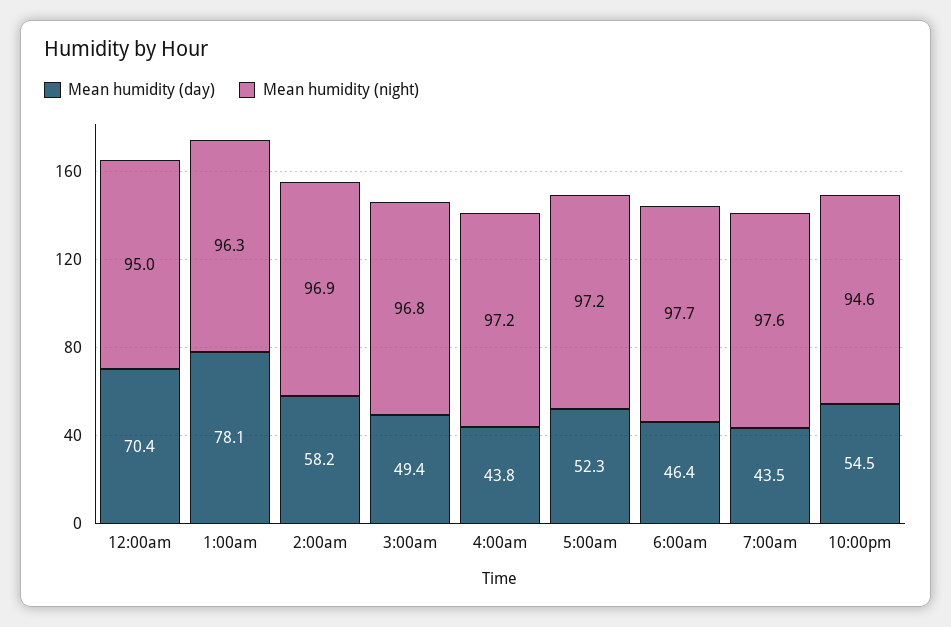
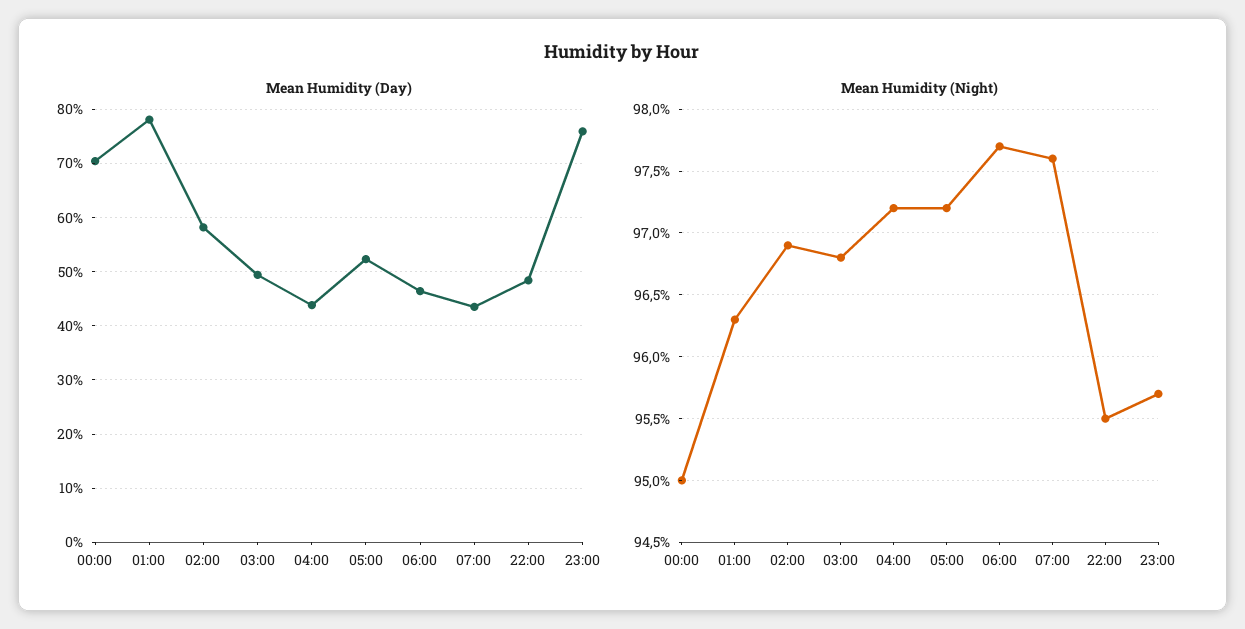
Mean humidity (day), 10:00pm: 54.5 -> 48
Mean humidity (night), 10:00pm: 94.6 -> 95.5
Mean humidity (day), 23:00: none -> 76
Mean humidity (night), 23:00: none -> 95.7

